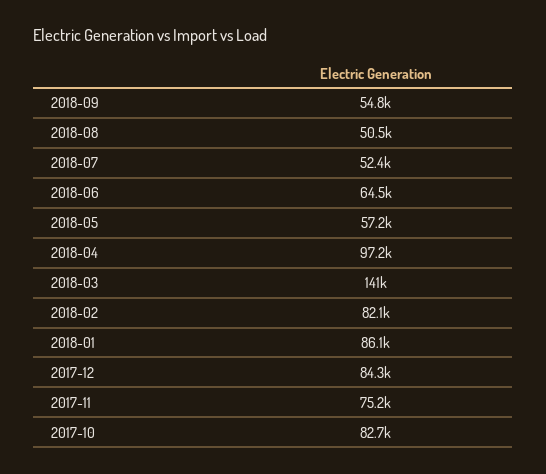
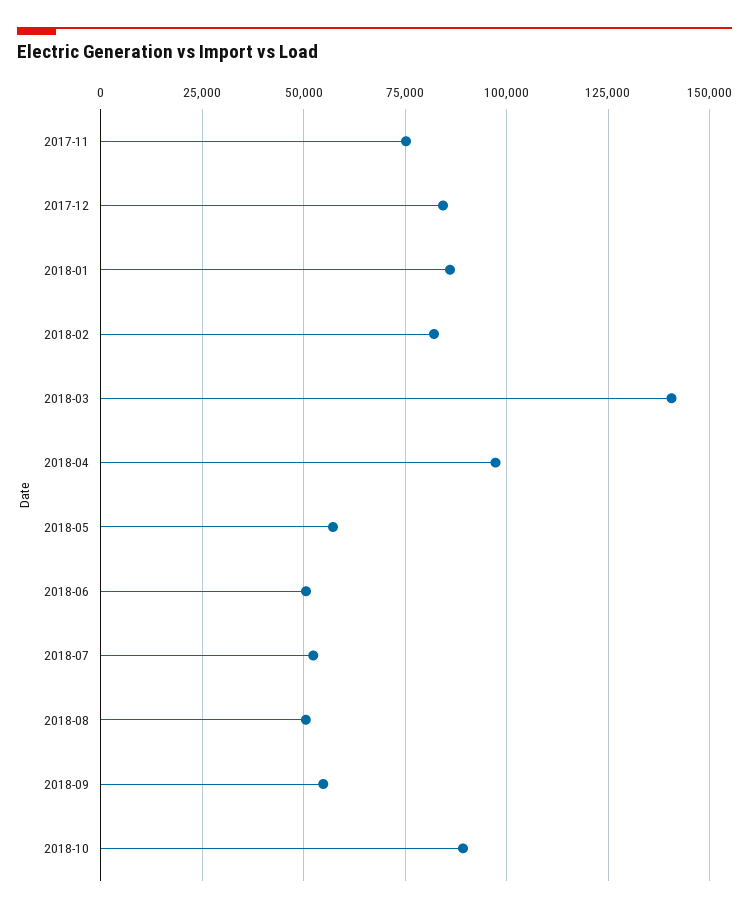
2018-06: 64500 -> 50000
2017-10: 82700 -> none
2018-10: none -> 90000

